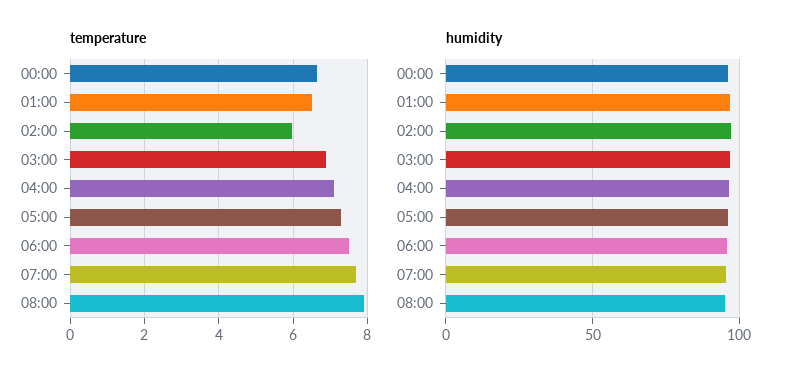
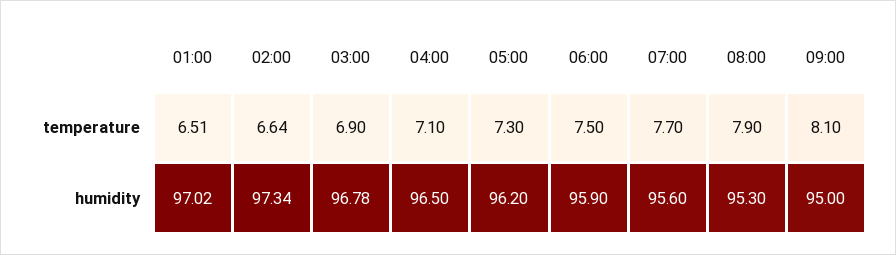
temperature, 00:00: 6.6 -> none
temperature, 02:00: 6 -> 6.64
humidity, 00:00: 95 -> none
temperature, 09:00: none -> 8.1
humidity, 09:00: none -> 95

